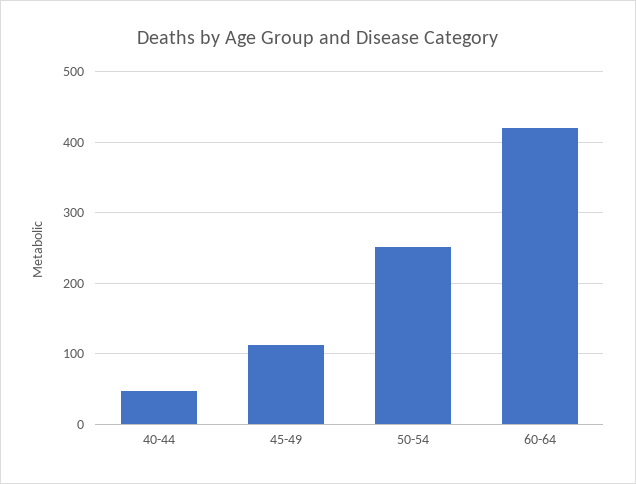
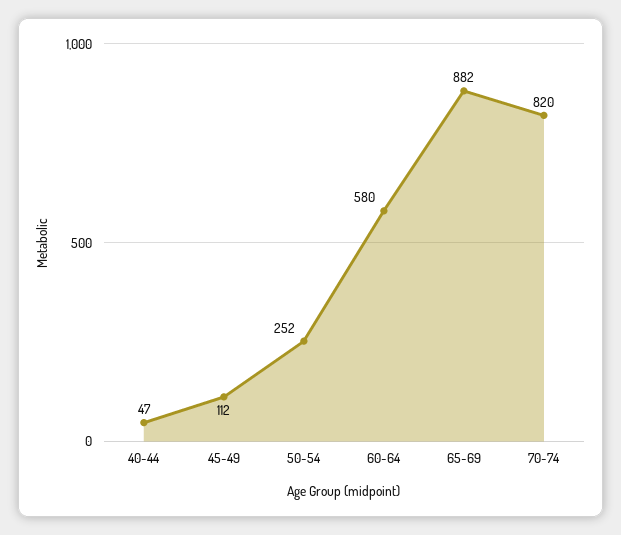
60-64: 420 -> 580
65-69: none -> 882
70-74: none -> 820

